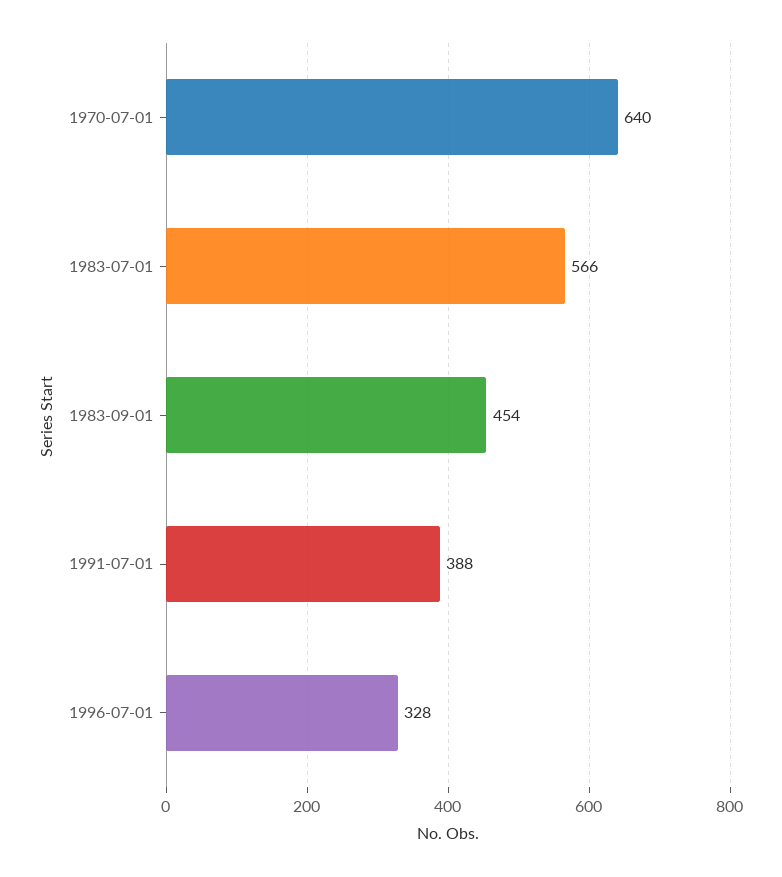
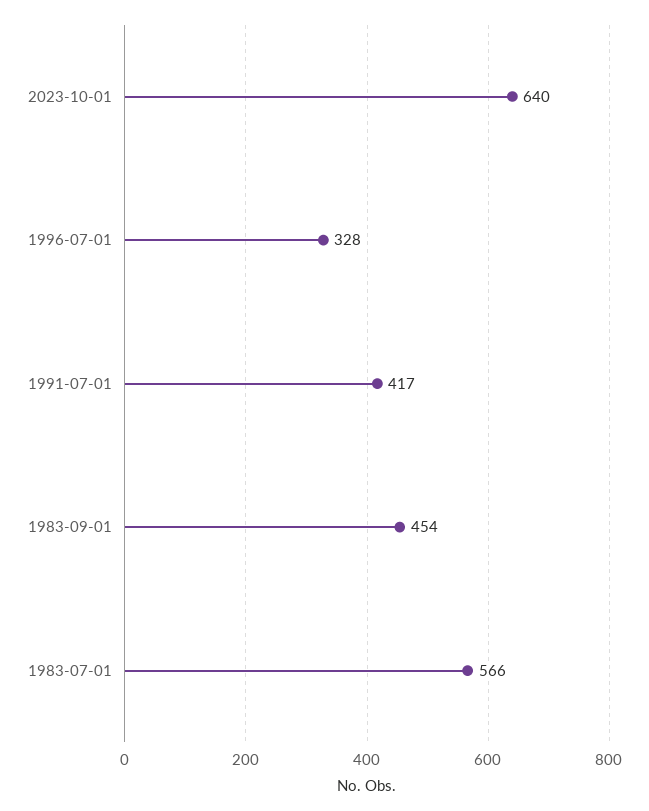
1970-07-01: 640 -> none
1991-07-01: 388 -> 417
2023-10-01: none -> 640

